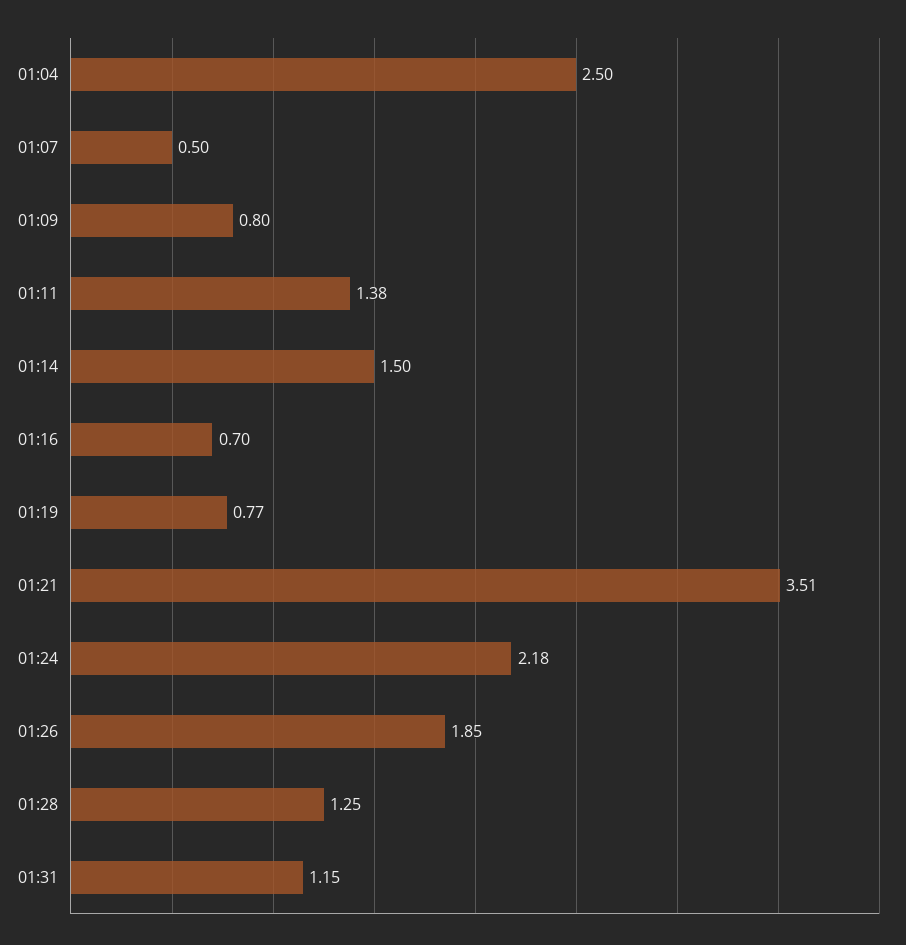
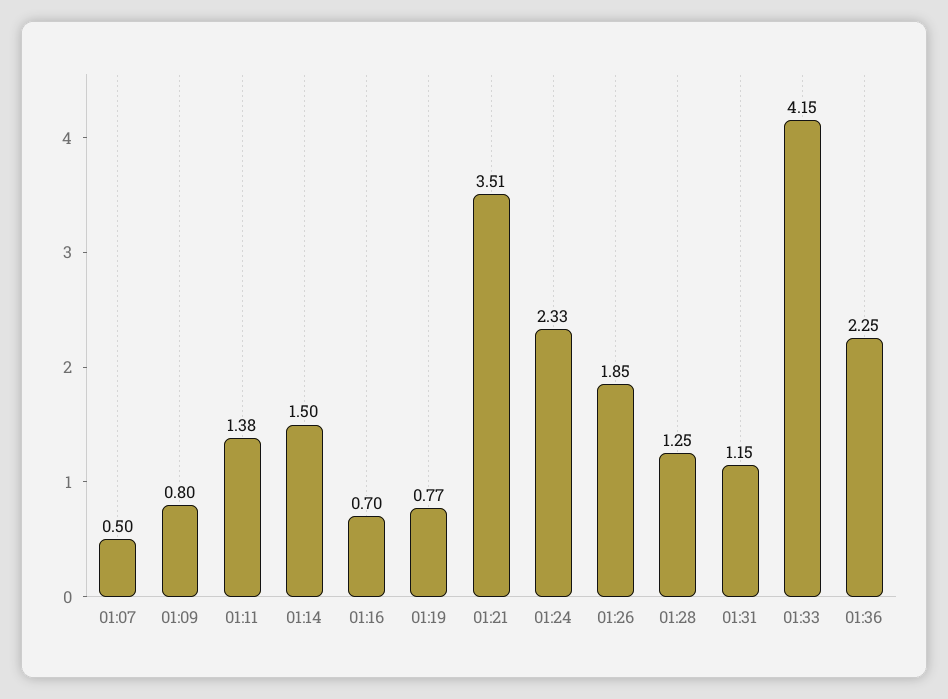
01:04: 2.5 -> none
01:24: 2.18 -> 2.33
01:33: none -> 4.15
01:36: none -> 2.25

